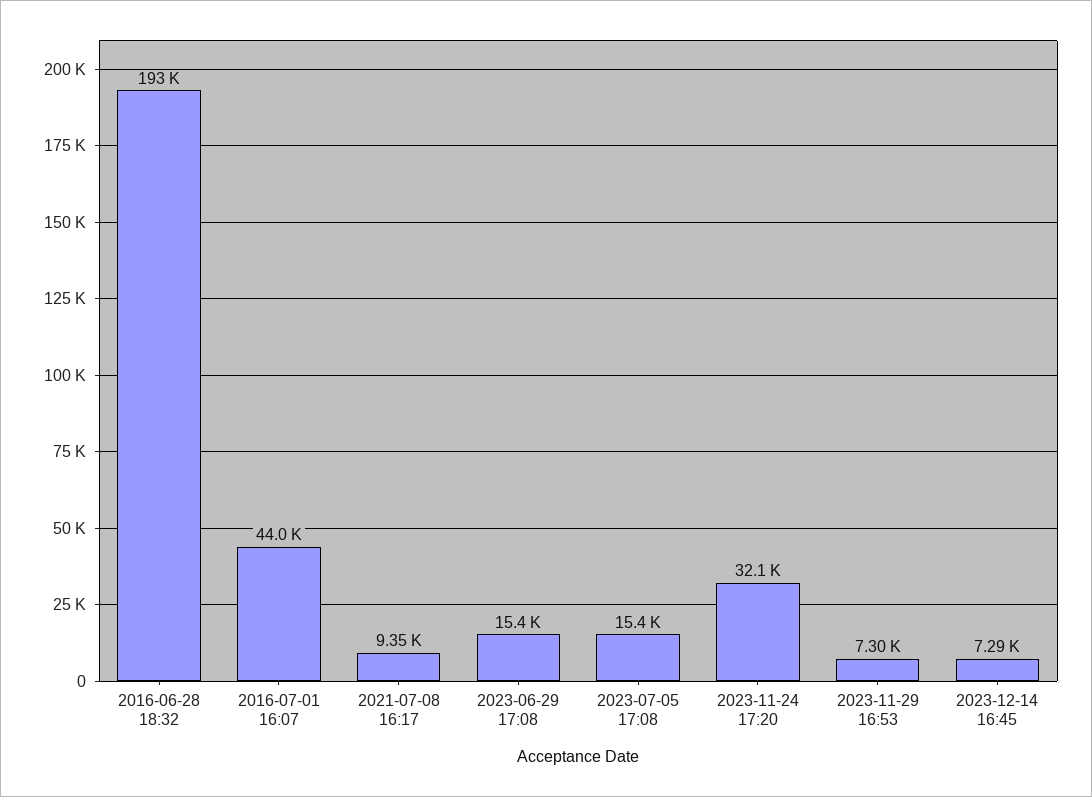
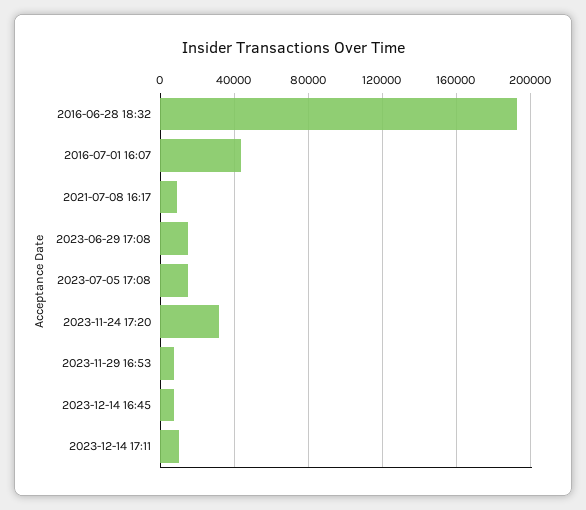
2023-12-14 17:11: none -> 10000

